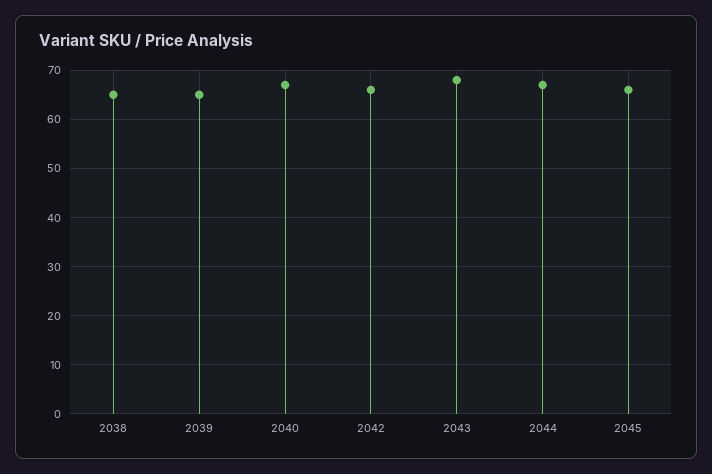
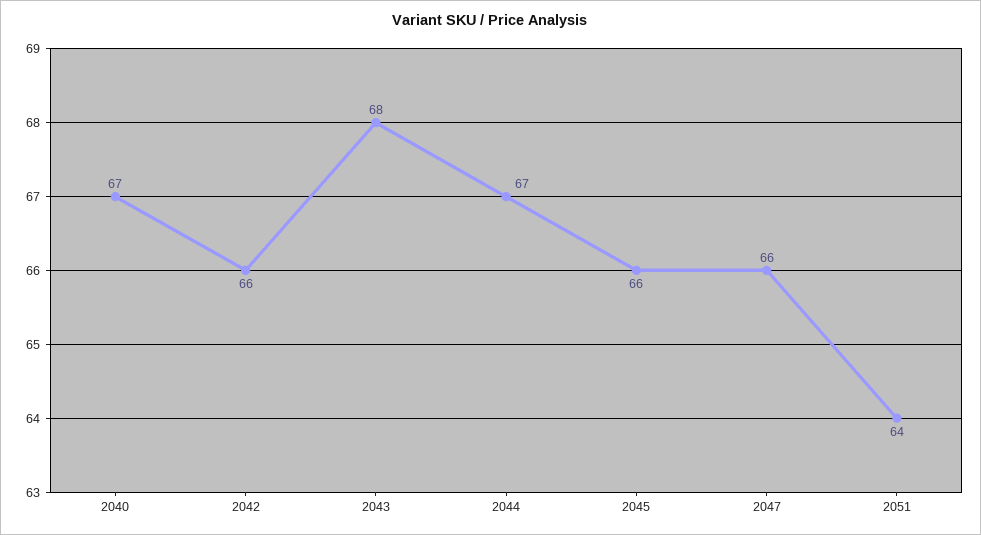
2038: 65 -> none
2039: 65 -> none
2047: none -> 66
2051: none -> 64

